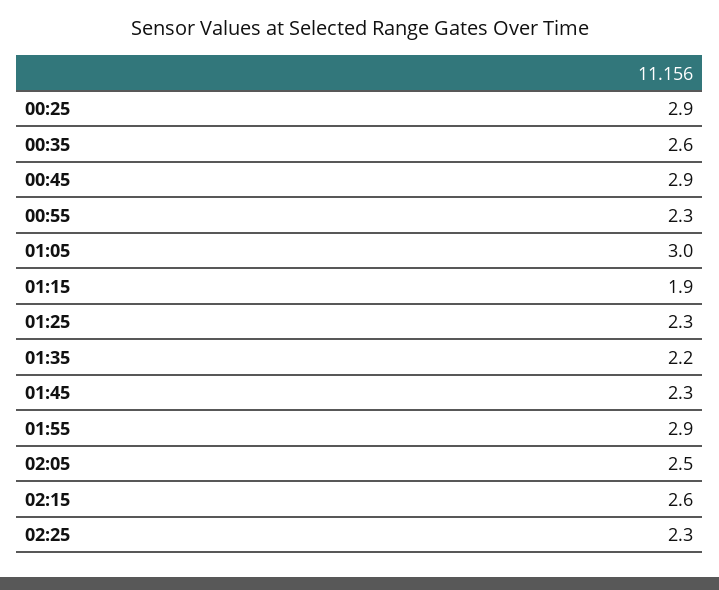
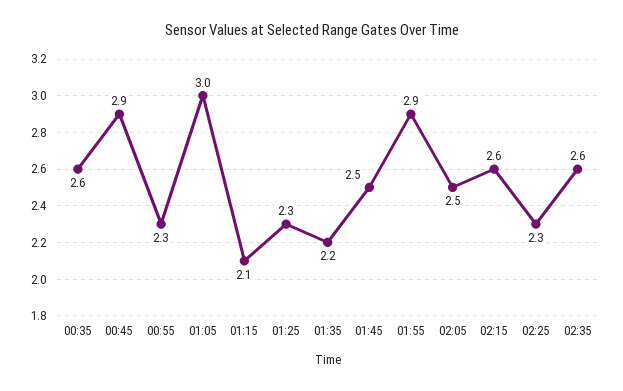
00:25: 2.9 -> none
01:15: 1.9 -> 2.1
01:45: 2.3 -> 2.5
02:35: none -> 2.6

